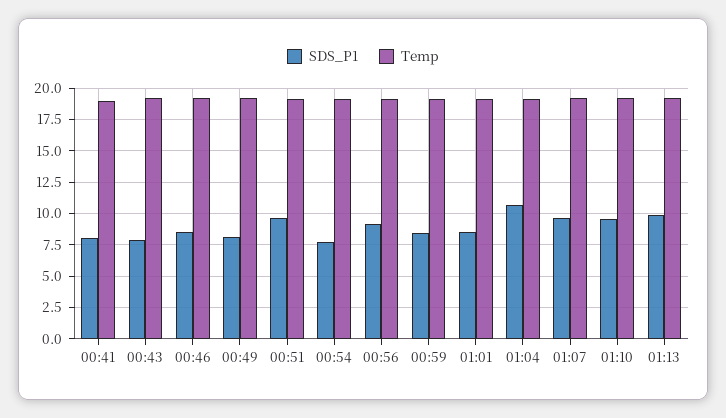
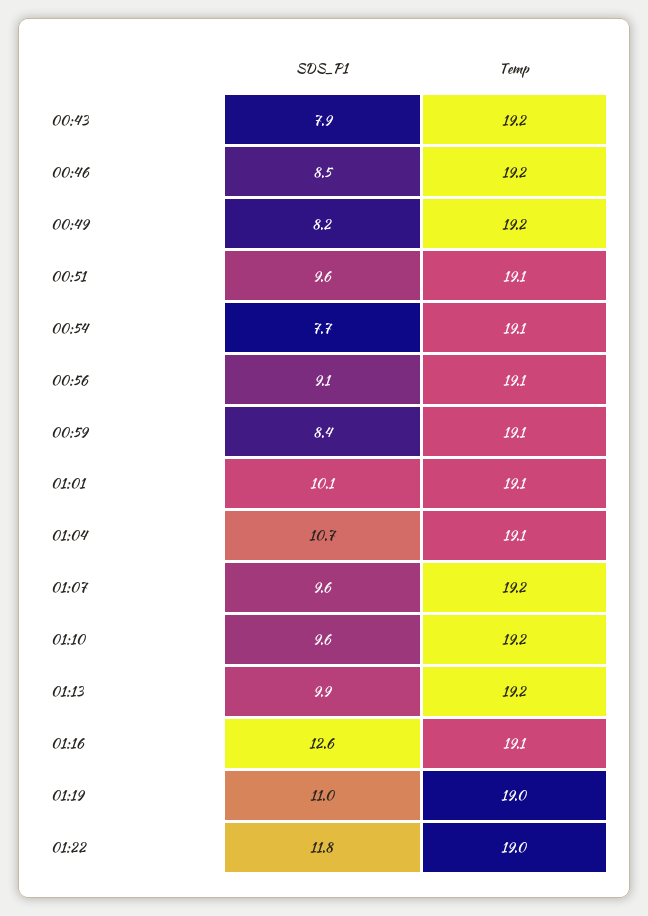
SDS_P1, 00:41: 8 -> none
Temp, 00:41: 19 -> none
SDS_P1, 01:01: 8.5 -> 10.1
SDS_P1, 01:16: none -> 12.6
Temp, 01:16: none -> 19.1
SDS_P1, 01:19: none -> 11
Temp, 01:19: none -> 19
SDS_P1, 01:22: none -> 11.8
Temp, 01:22: none -> 19

